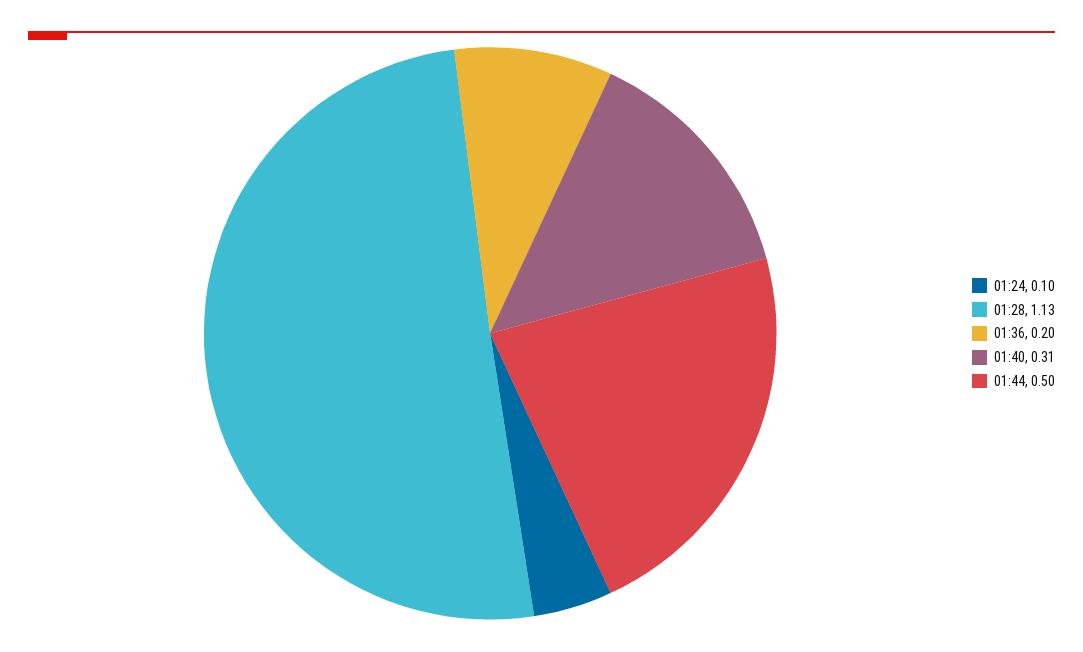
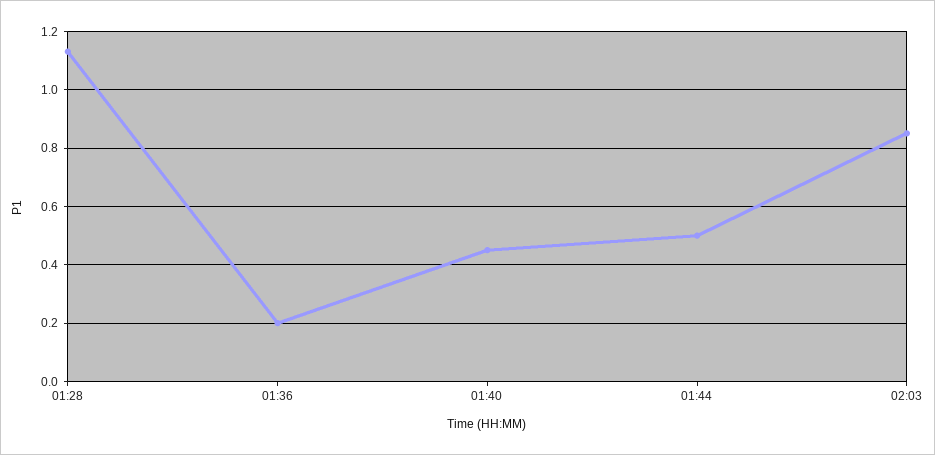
01:24: 0.1 -> none
01:40: 0.31 -> 0.45
02:03: none -> 0.85

